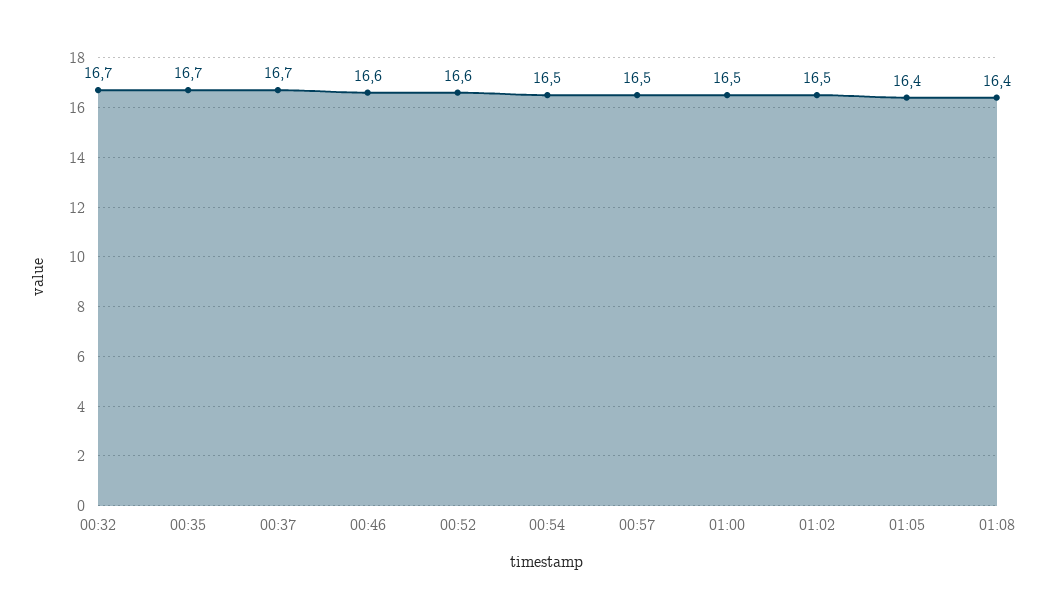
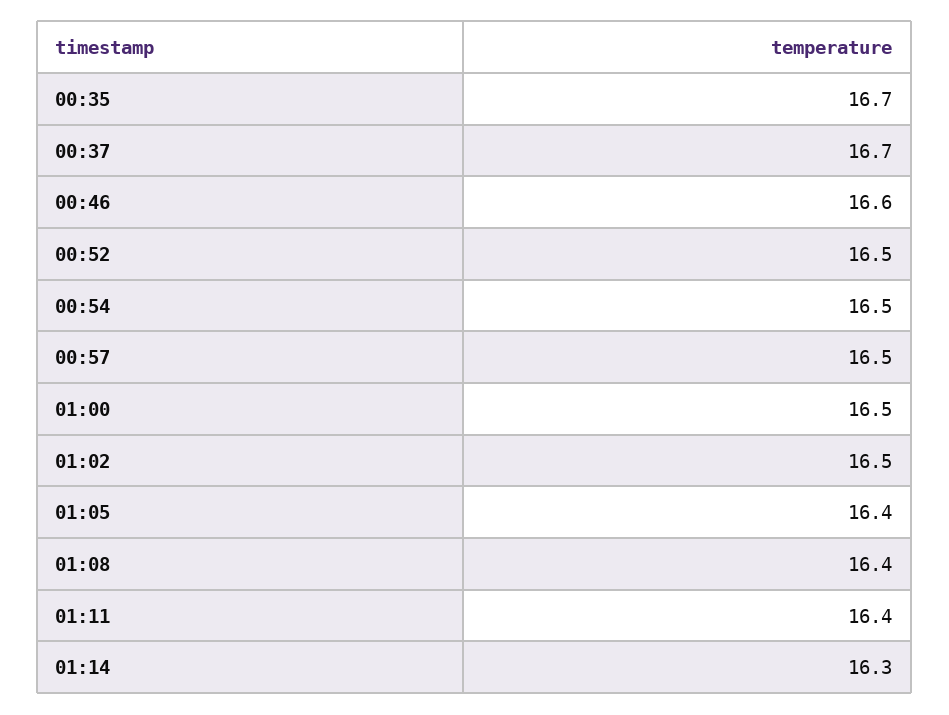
00:32: 16.7 -> none
00:52: 16.6 -> 16.5
01:11: none -> 16.4
01:14: none -> 16.3

